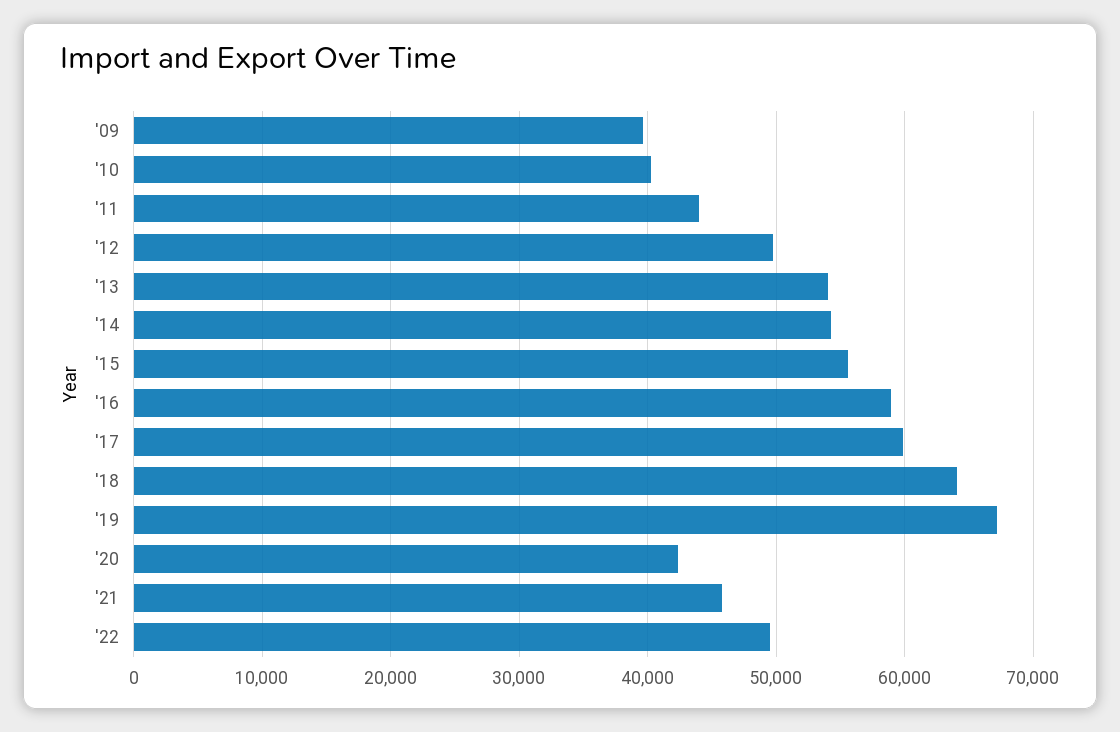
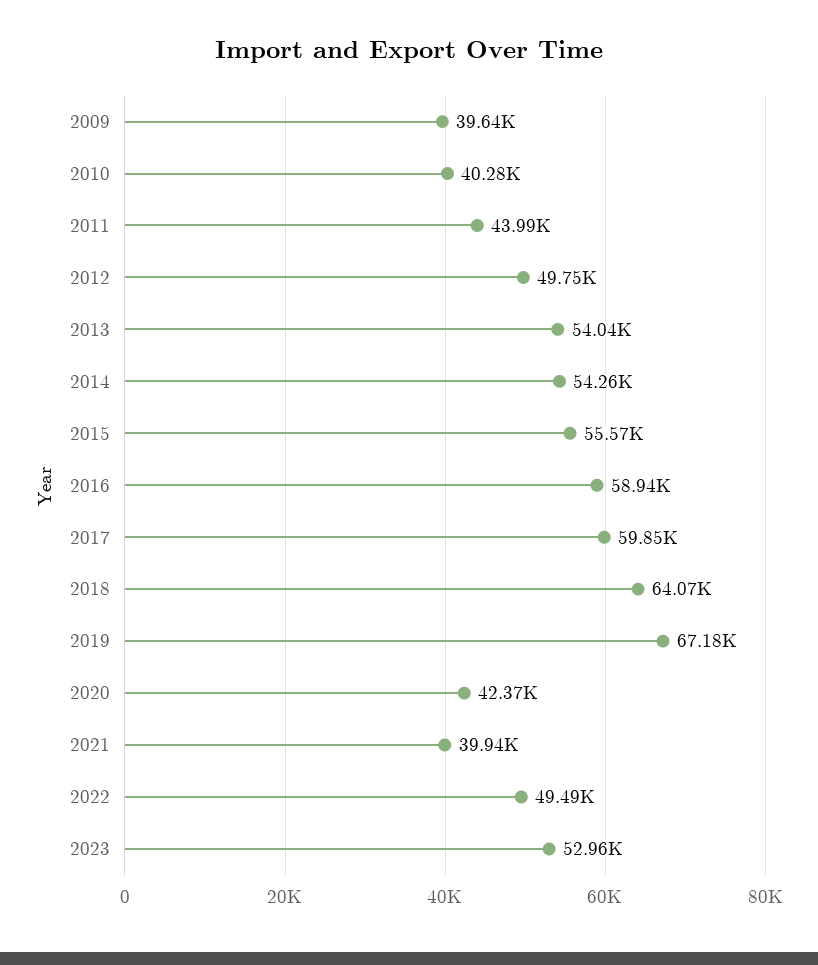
'21: 46000 -> 39940
2023: none -> 52960

